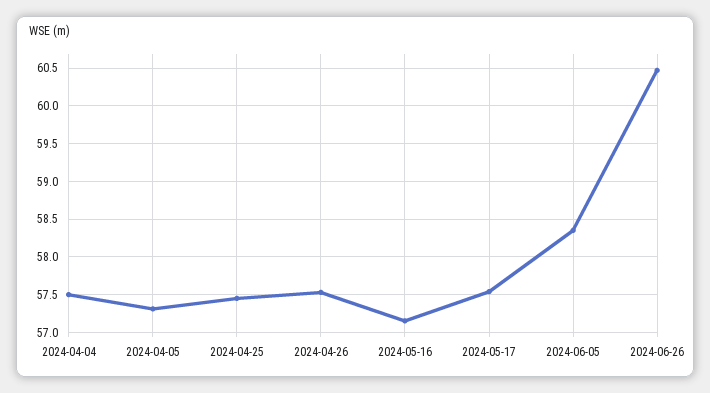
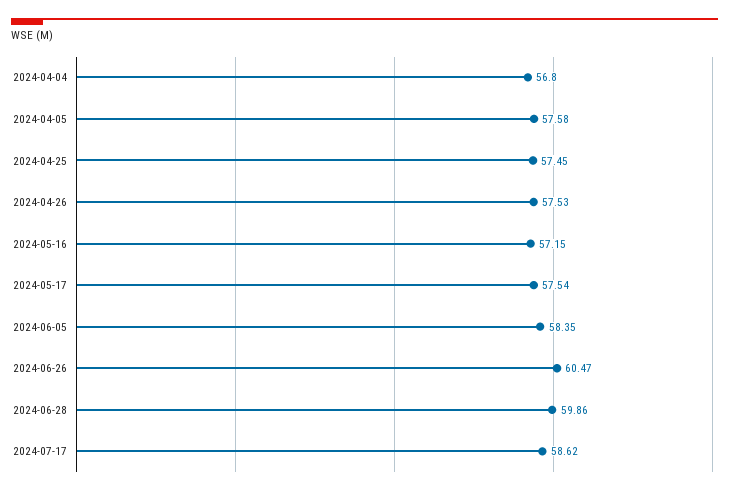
2024-04-04: 57.5 -> 56.8
2024-04-05: 57.3 -> 57.58
2024-06-28: none -> 59.86
2024-07-17: none -> 58.62

